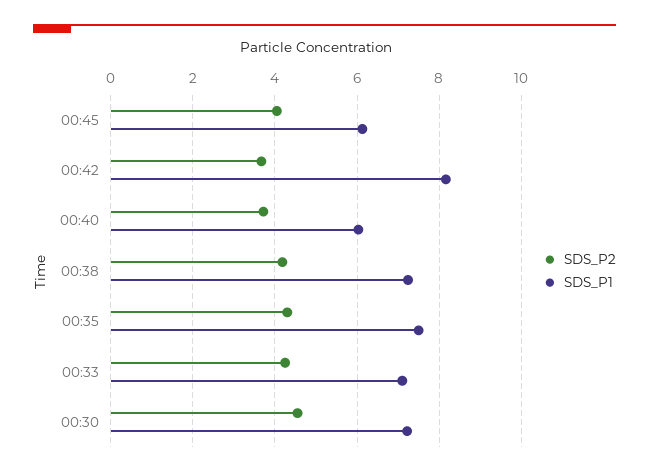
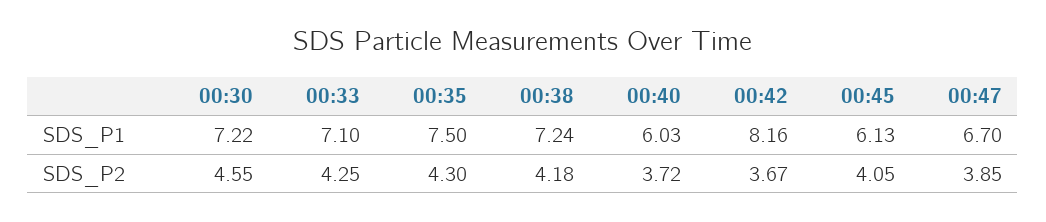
SDS_P1, 00:47: none -> 6.7
SDS_P2, 00:47: none -> 3.85

